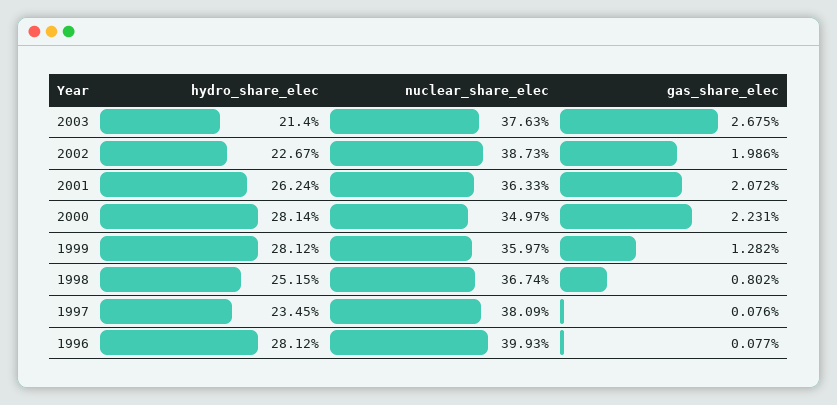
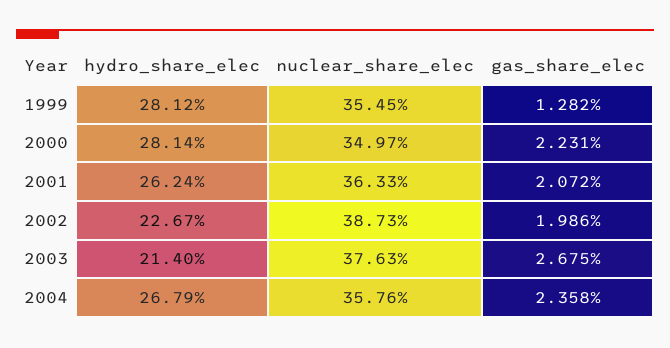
nuclear_share_elec, 1999: 35.97 -> 35.45
hydro_share_elec, 1998: 25.15 -> none
nuclear_share_elec, 1998: 36.74 -> none
gas_share_elec, 1998: 0.802 -> none
hydro_share_elec, 1997: 23.45 -> none
nuclear_share_elec, 1997: 38.09 -> none
gas_share_elec, 1997: 0.076 -> none
hydro_share_elec, 1996: 28.12 -> none
nuclear_share_elec, 1996: 39.93 -> none
gas_share_elec, 1996: 0.077 -> none
hydro_share_elec, 2004: none -> 26.79
nuclear_share_elec, 2004: none -> 35.76
gas_share_elec, 2004: none -> 2.358

